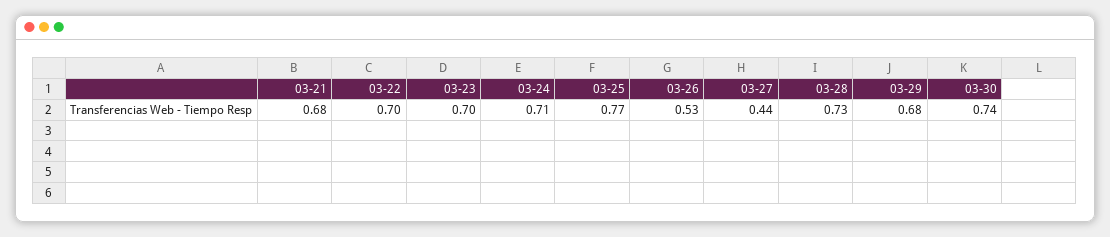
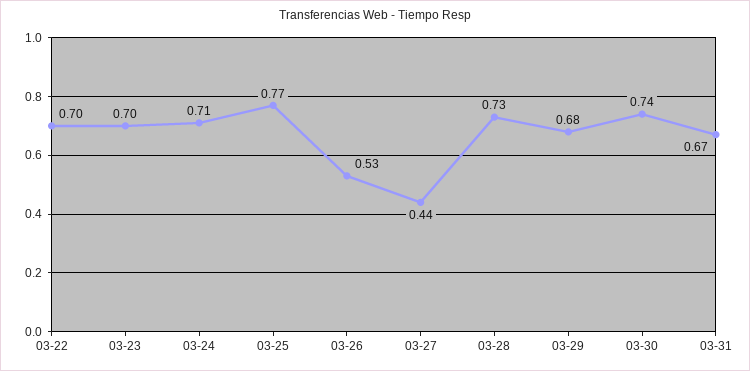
03-21: 0.68 -> none
03-31: none -> 0.67

